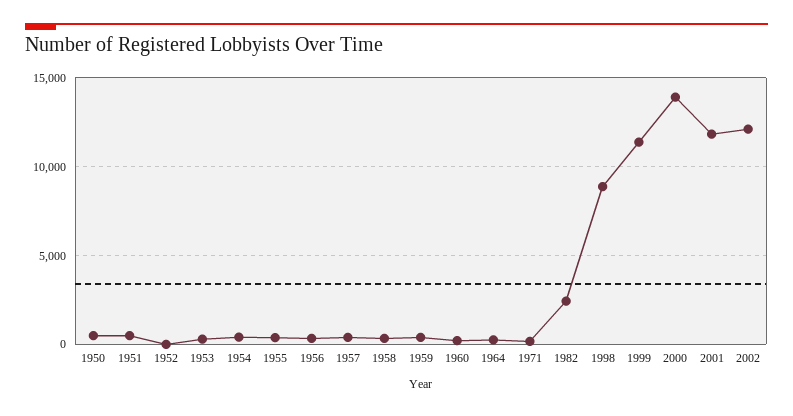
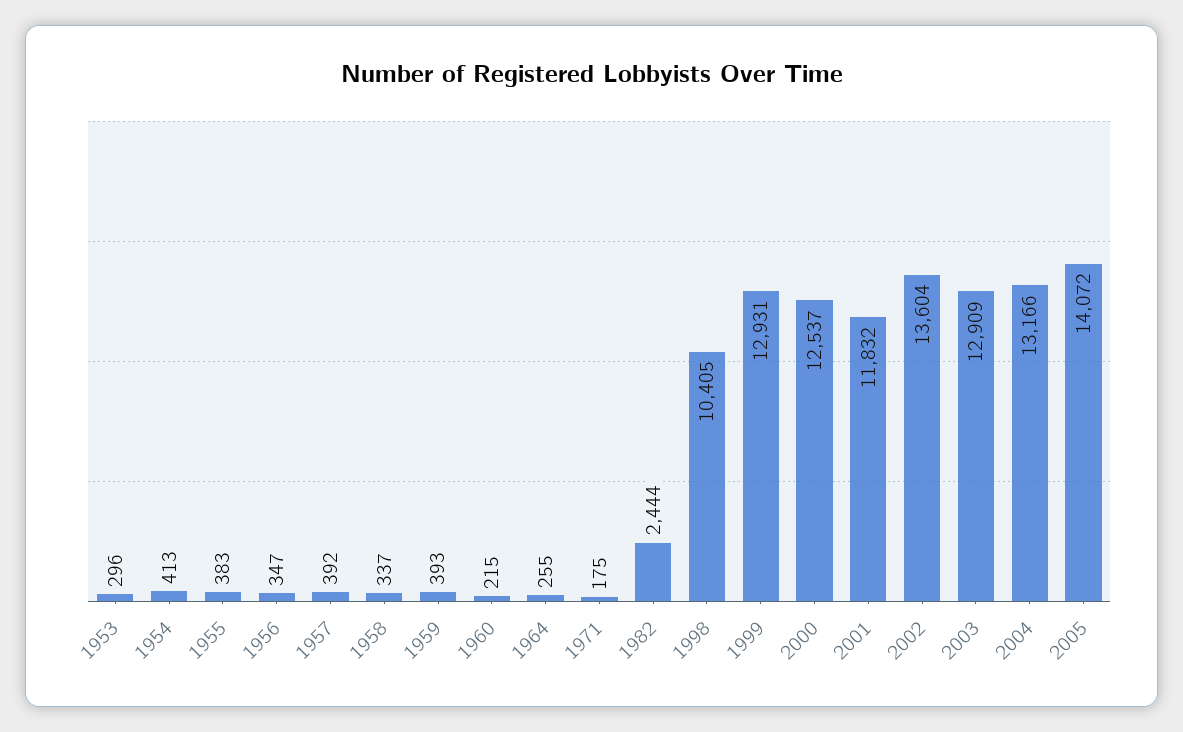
1950: 500 -> none
1951: 500 -> none
1952: 0 -> none
1998: 9000 -> 10405
1999: 11500 -> 12931
2000: 14000 -> 12537
2002: 12000 -> 13604
2003: none -> 12909
2004: none -> 13166
2005: none -> 14072

